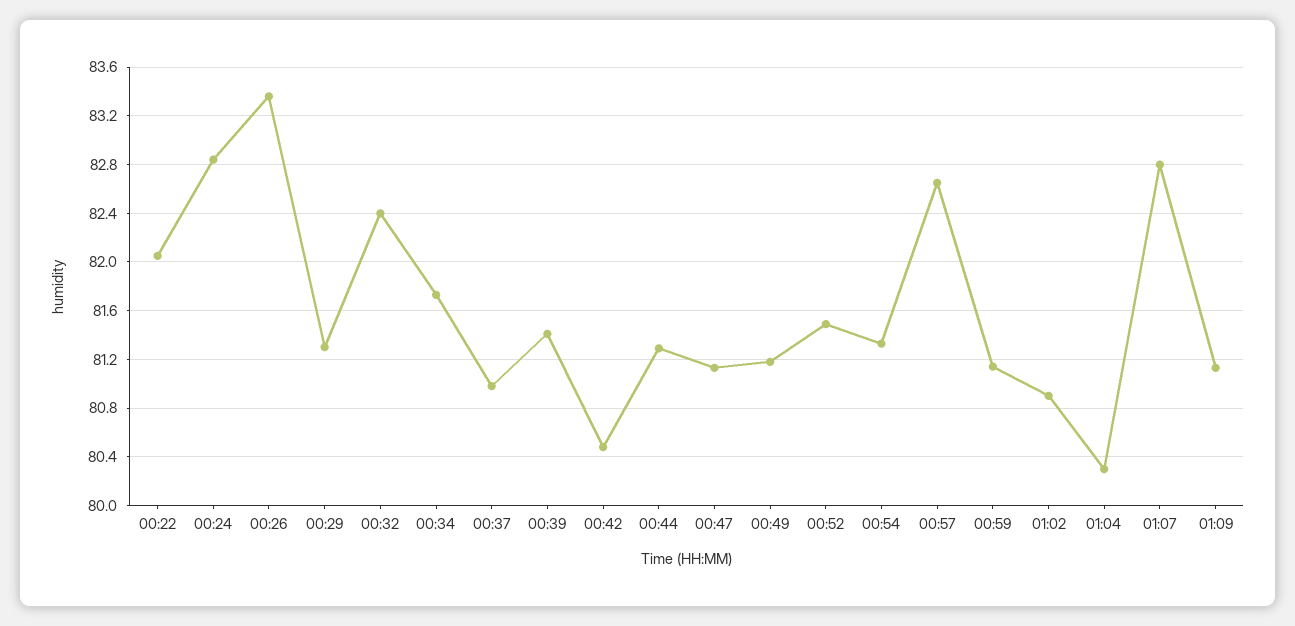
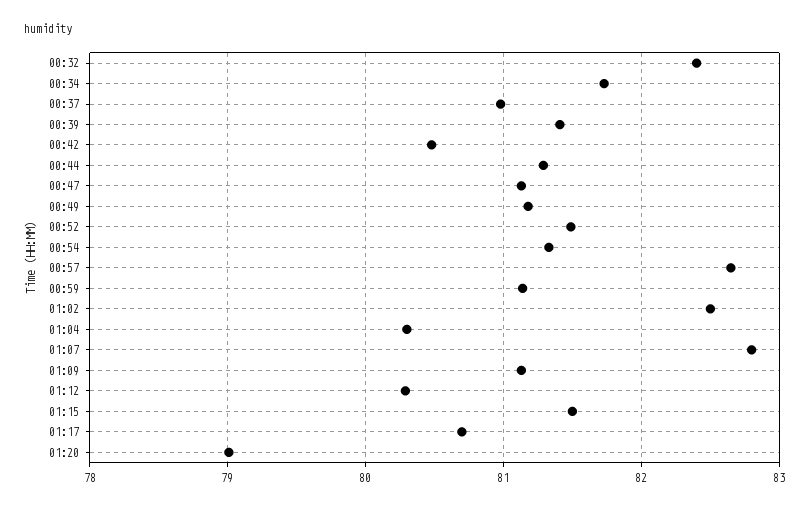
00:22: 82.05 -> none
00:24: 82.85 -> none
00:26: 83.35 -> none
00:29: 81.3 -> none
01:02: 80.9 -> 82.5
01:12: none -> 80.3
01:15: none -> 81.5
01:17: none -> 80.7
01:20: none -> 79

